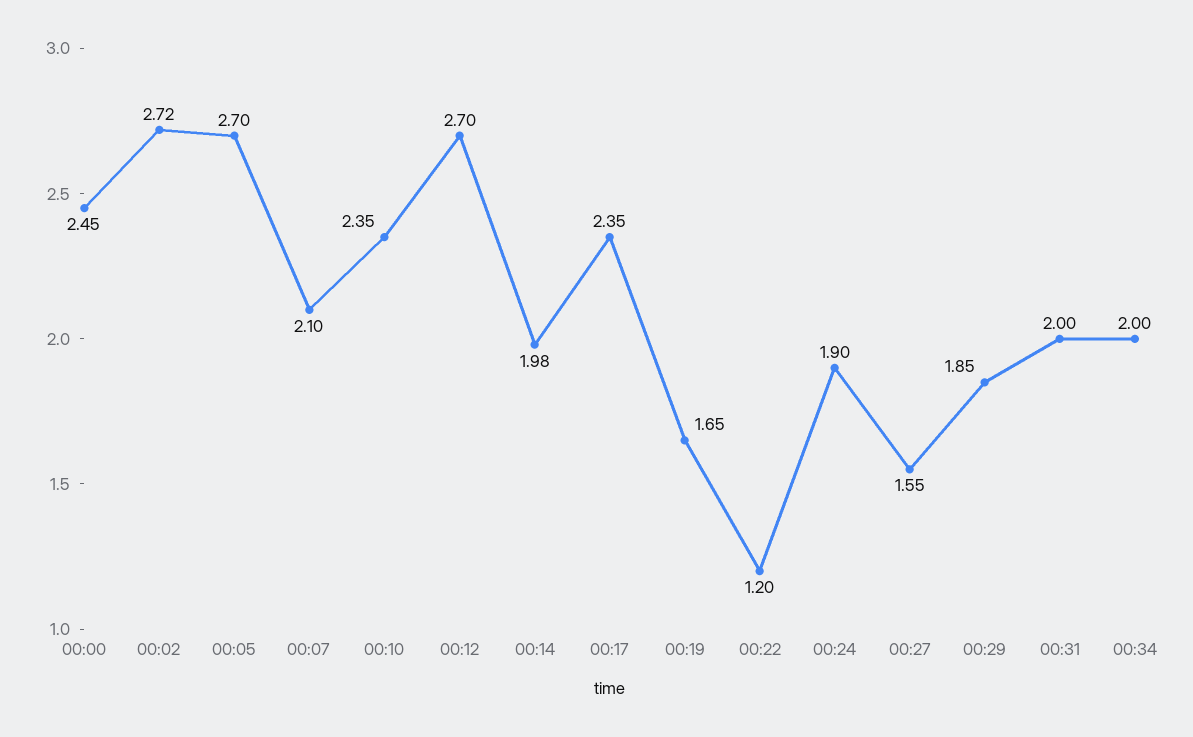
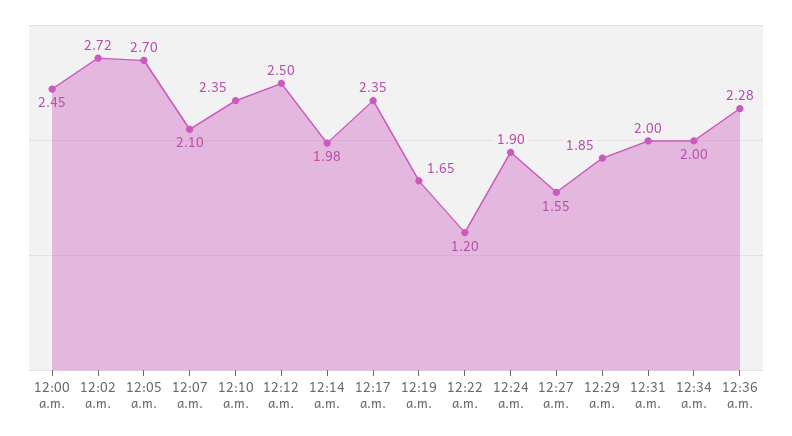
00:12: 2.7 -> 2.5
12:36 a.m.: none -> 2.28

